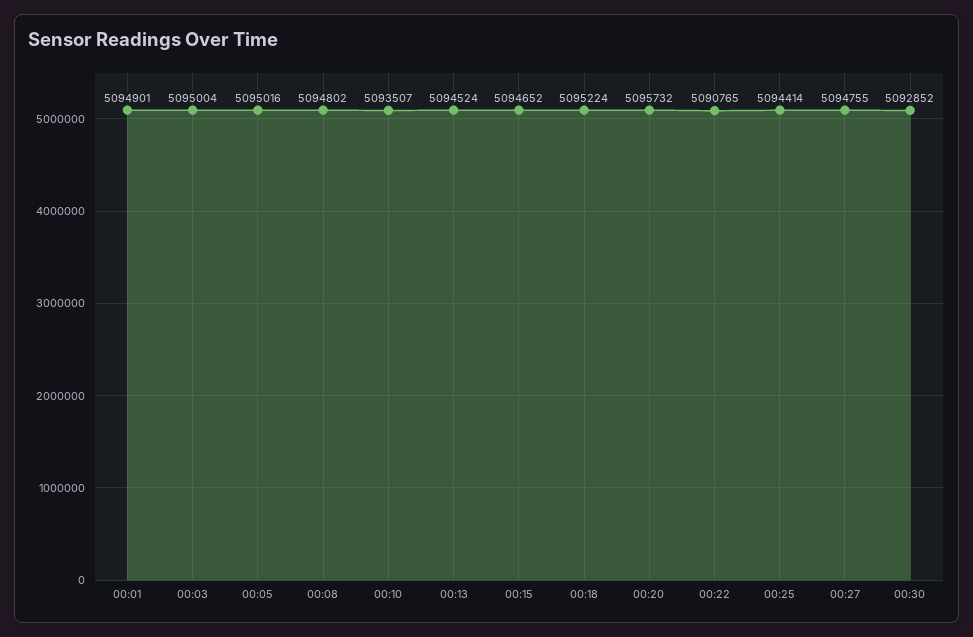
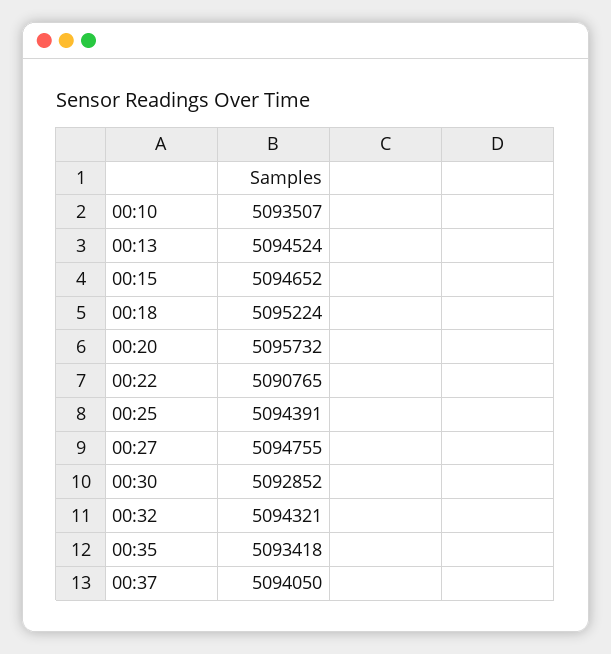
00:01: 5094901 -> none
00:03: 5095004 -> none
00:05: 5095016 -> none
00:08: 5094802 -> none
00:25: 5094414 -> 5094391
00:32: none -> 5094321
00:35: none -> 5093418
00:37: none -> 5094050

